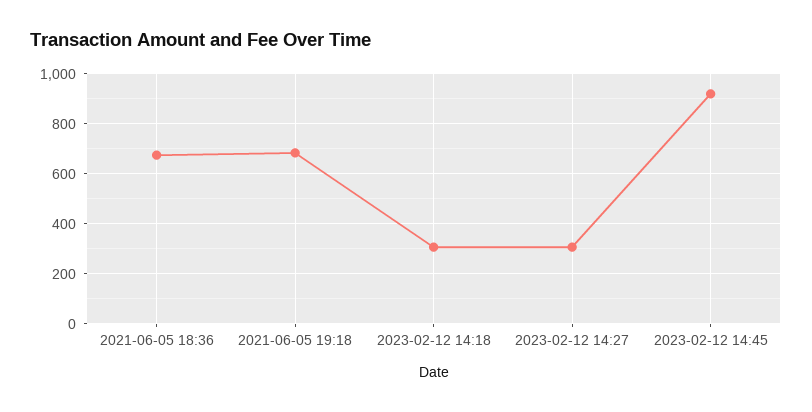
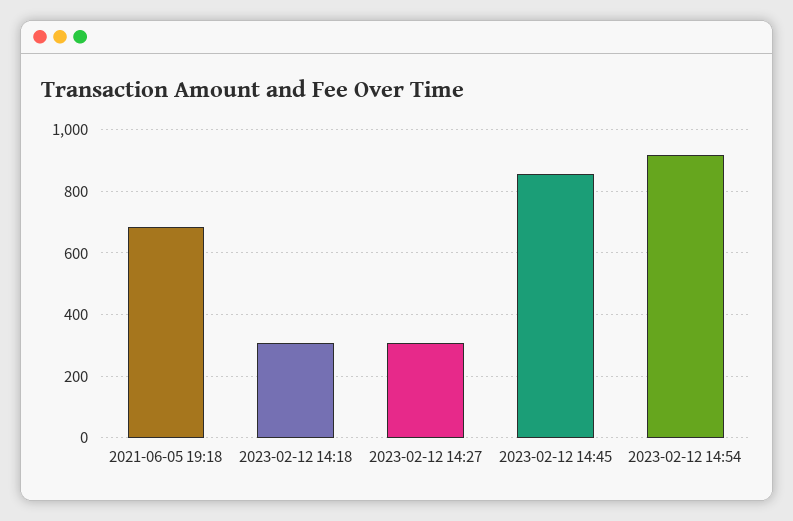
2021-06-05 18:36: 675 -> none
2023-02-12 14:45: 925 -> 860
2023-02-12 14:54: none -> 920

